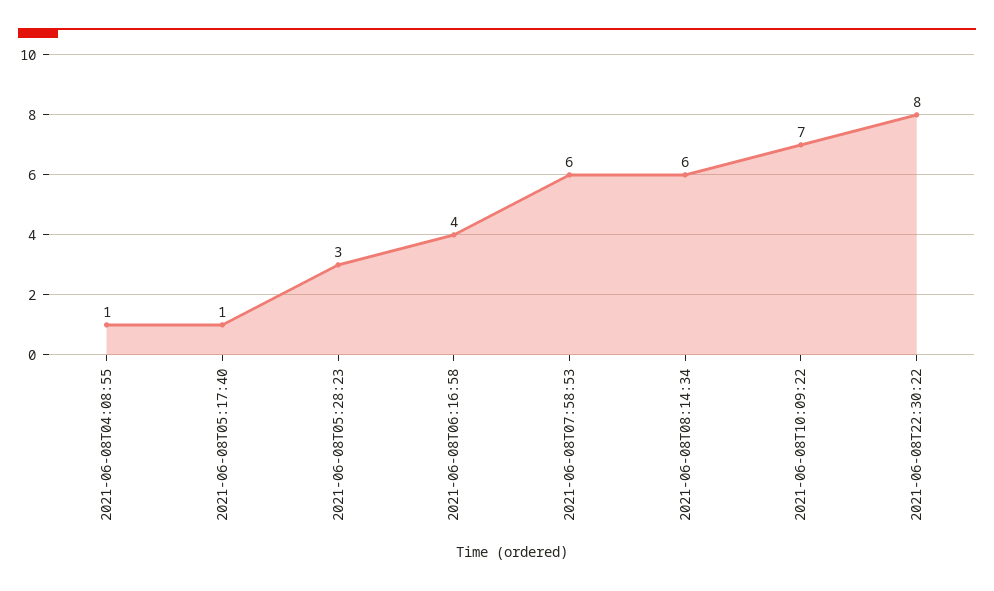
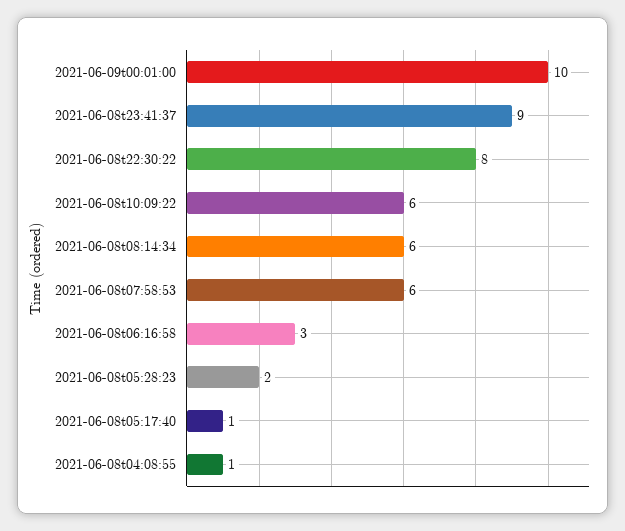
2021-06-08T05:28:23: 3 -> 2
2021-06-08T06:16:58: 4 -> 3
2021-06-08T10:09:22: 7 -> 6
2021-06-09t00:01:00: none -> 10
2021-06-08t23:41:37: none -> 9

